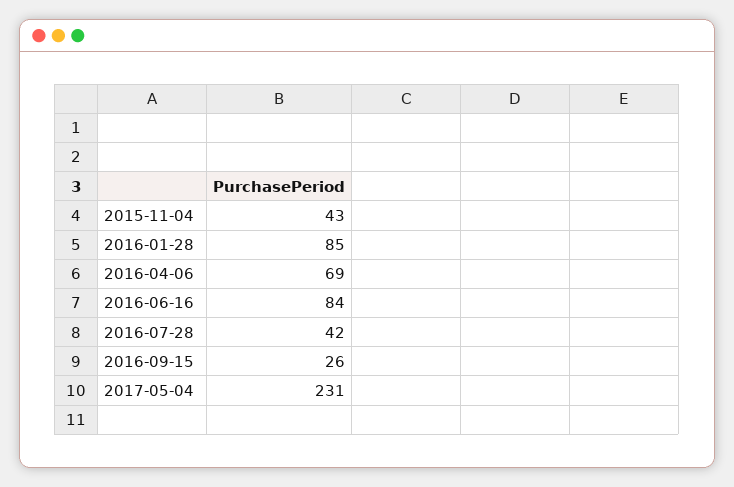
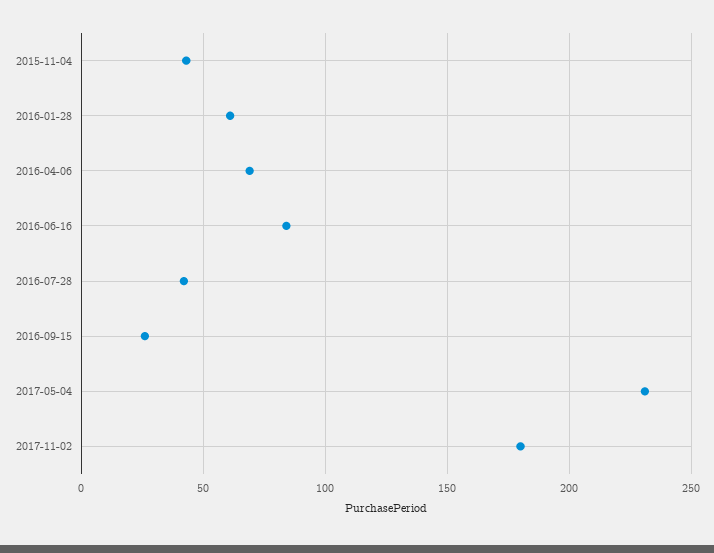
2016-01-28: 85 -> 60
2017-11-02: none -> 180

